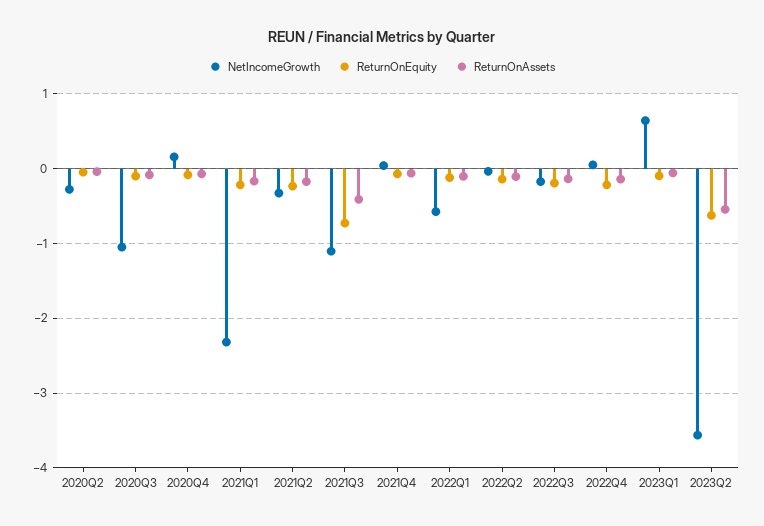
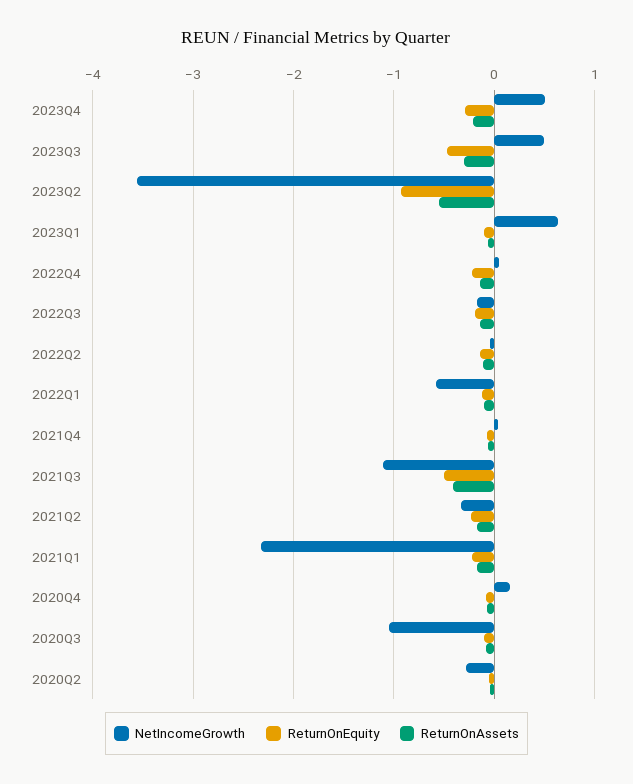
ReturnOnEquity, 2021Q3: -0.7 -> -0.5
ReturnOnEquity, 2023Q2: -0.6 -> -0.9
NetIncomeGrowth, 2023Q4: none -> 0.5
ReturnOnEquity, 2023Q4: none -> -0.3
ReturnOnAssets, 2023Q4: none -> -0.2
NetIncomeGrowth, 2023Q3: none -> 0.5
ReturnOnEquity, 2023Q3: none -> -0.5
ReturnOnAssets, 2023Q3: none -> -0.3

